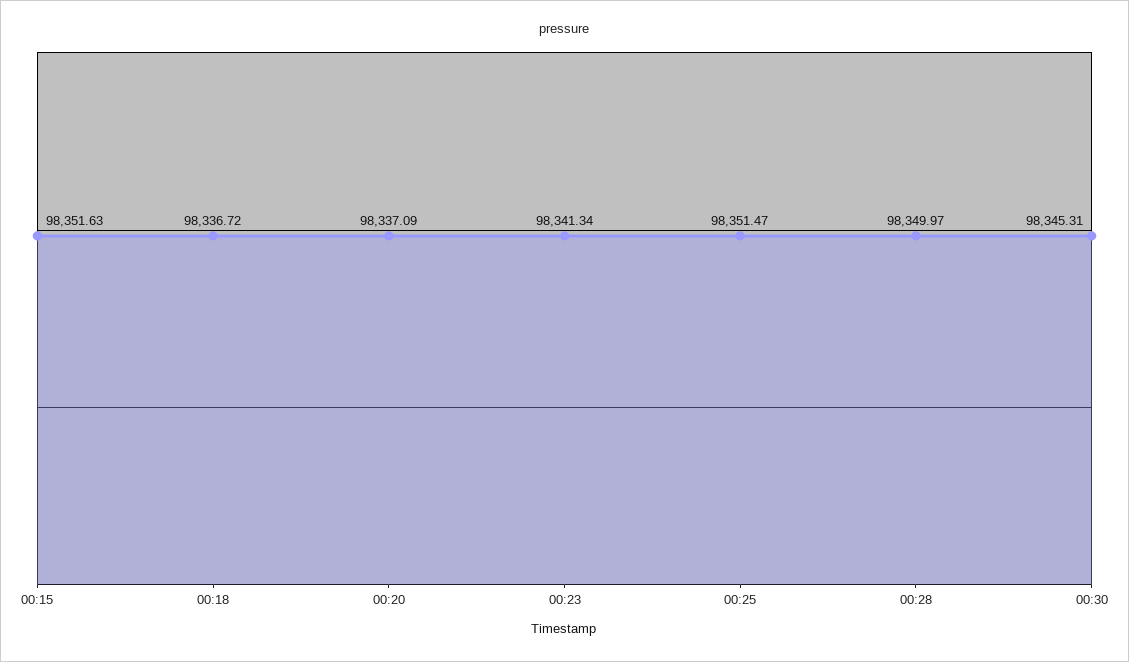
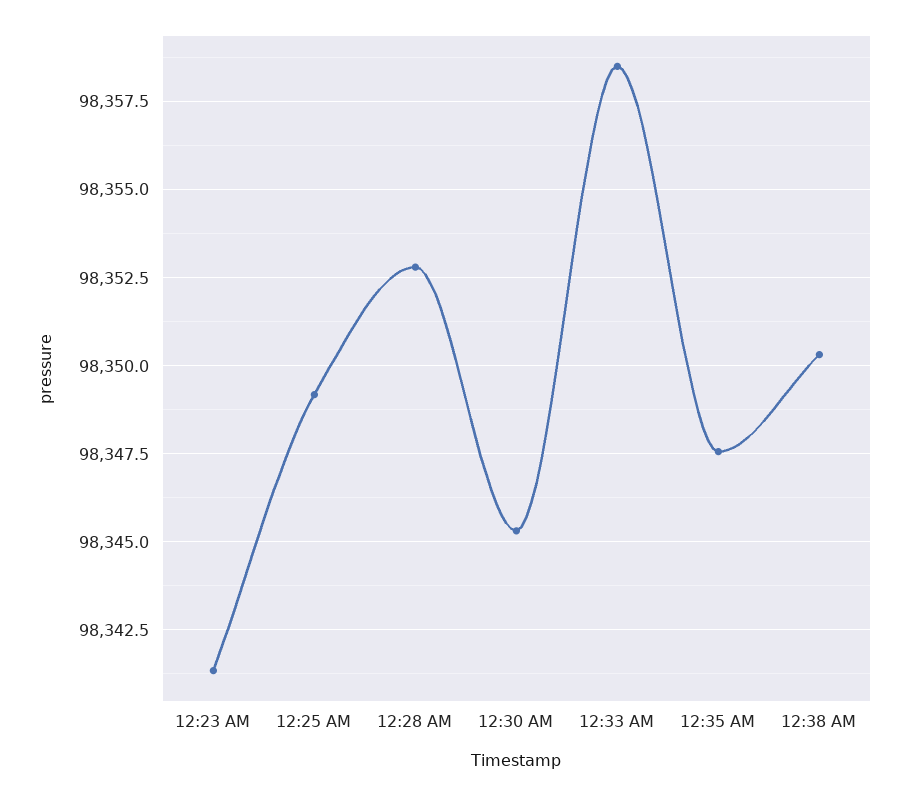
00:15: 98351.63 -> none
00:18: 98336.72 -> none
00:20: 98337.09 -> none
00:25: 98351.47 -> 98349.25
00:28: 98349.97 -> 98352.75
12:33 AM: none -> 98358.5
12:35 AM: none -> 98347.5
12:38 AM: none -> 98350.25

